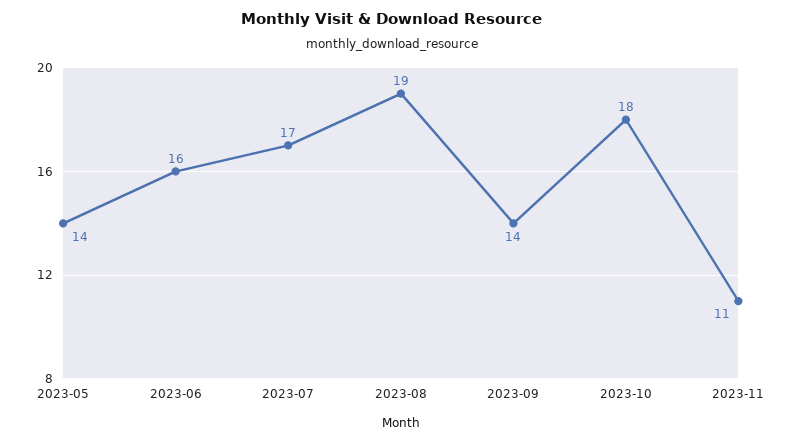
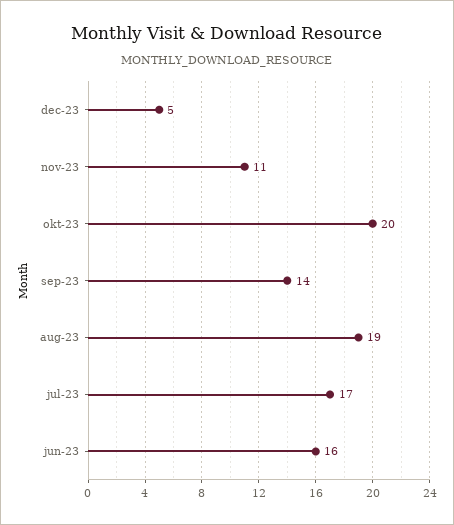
2023-05: 14 -> none
2023-10: 18 -> 20
dec-23: none -> 5

